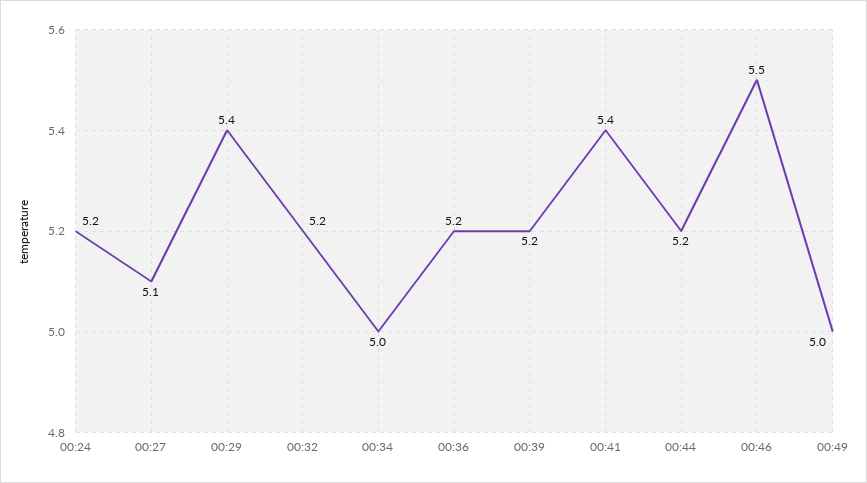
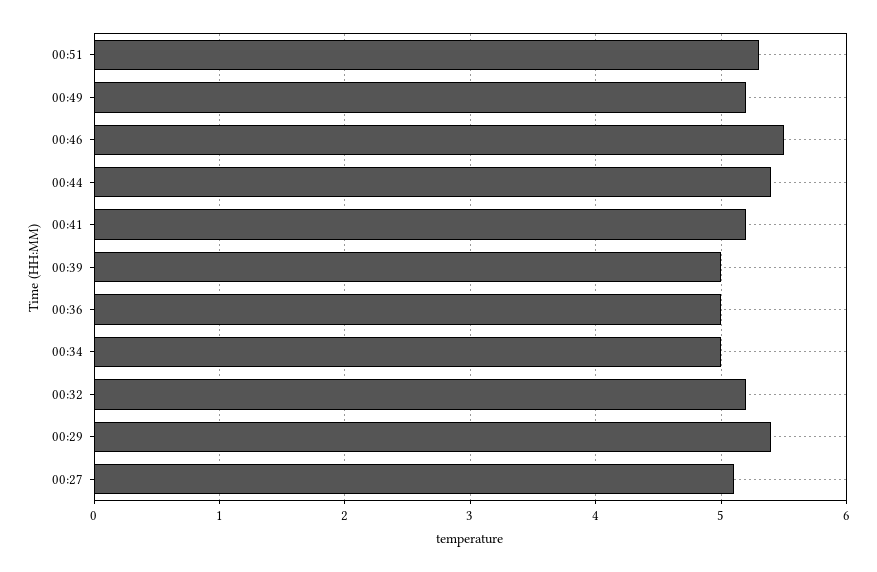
00:24: 5.2 -> none
00:36: 5.2 -> 5
00:39: 5.2 -> 5
00:41: 5.4 -> 5.2
00:44: 5.2 -> 5.4
00:49: 5 -> 5.2
00:51: none -> 5.3

